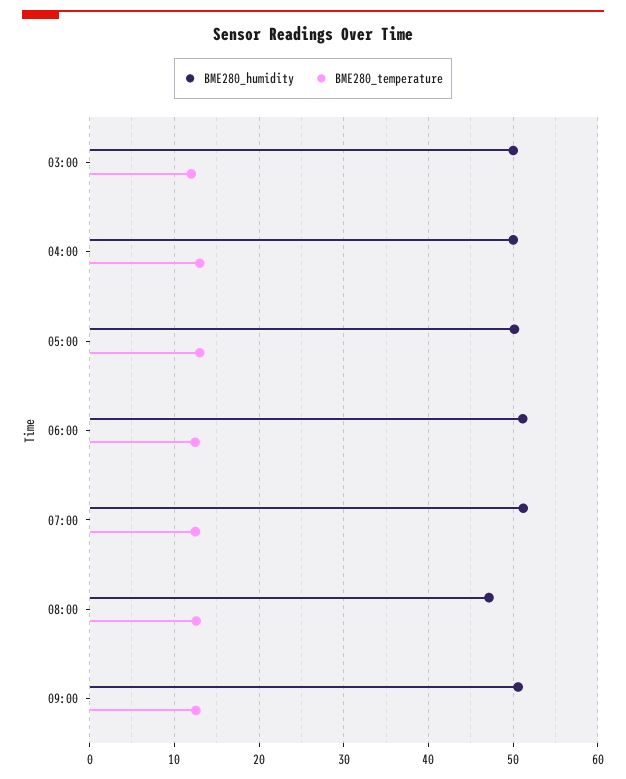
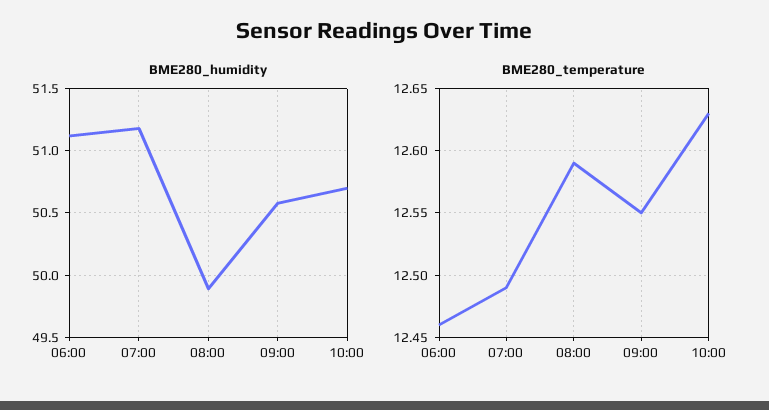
BME280_humidity, 03:00: 50 -> none
BME280_temperature, 03:00: 12 -> none
BME280_humidity, 04:00: 50 -> none
BME280_temperature, 04:00: 13 -> none
BME280_humidity, 05:00: 50 -> none
BME280_temperature, 05:00: 13 -> none
BME280_humidity, 08:00: 47 -> 49.9
BME280_humidity, 10:00: none -> 50.7
BME280_temperature, 10:00: none -> 12.63

